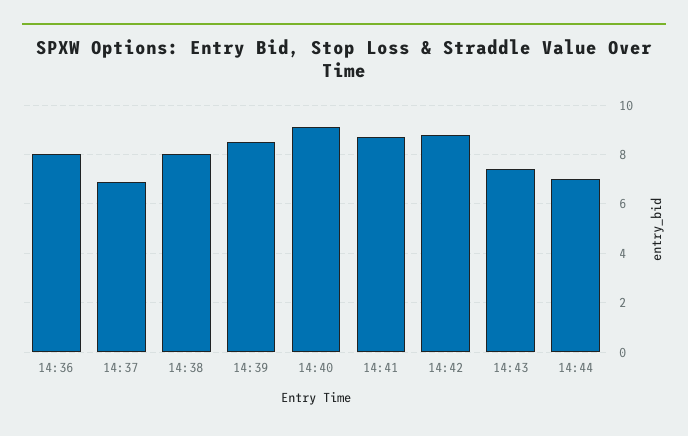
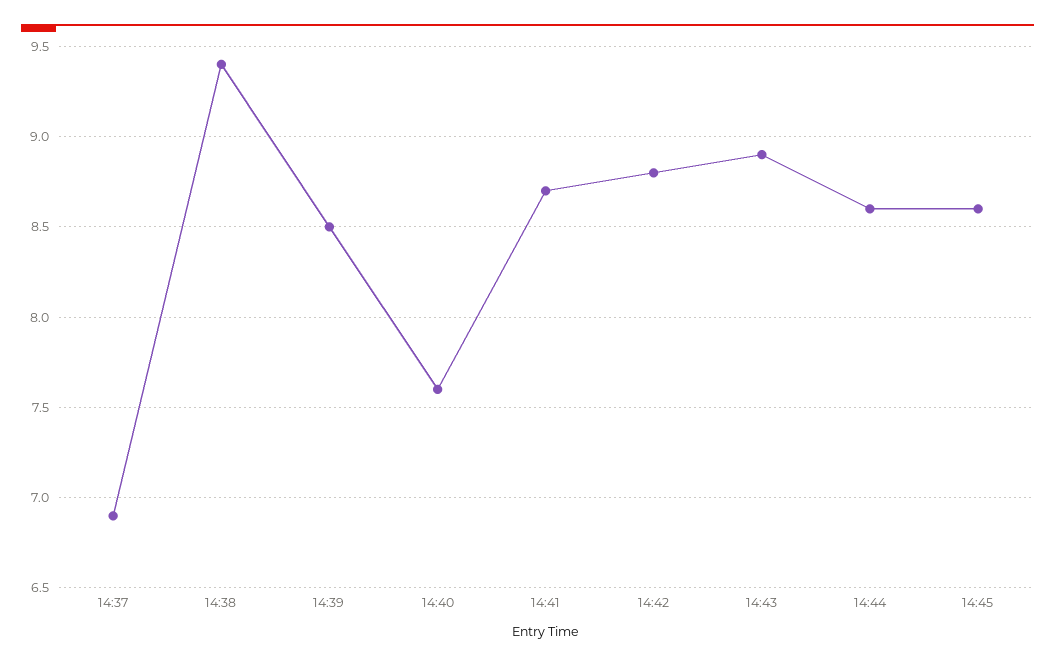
14:36: 8 -> none
14:38: 8 -> 9.4
14:40: 9 -> 7.6
14:43: 7.5 -> 8.9
14:44: 7 -> 8.6
14:45: none -> 8.6

